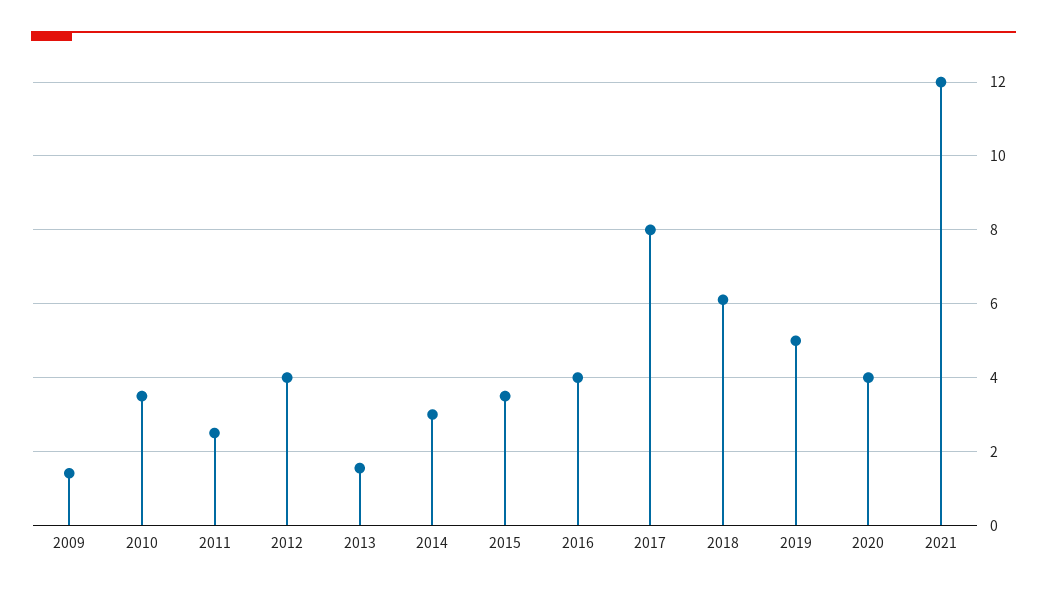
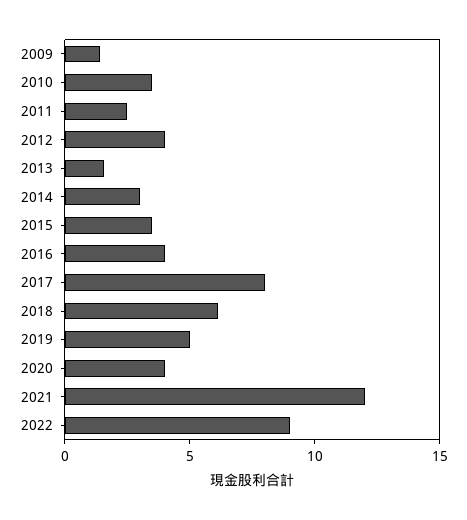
2022: none -> 9

